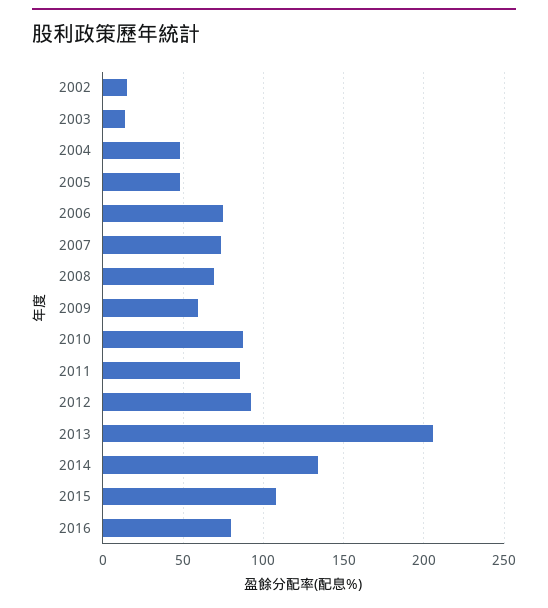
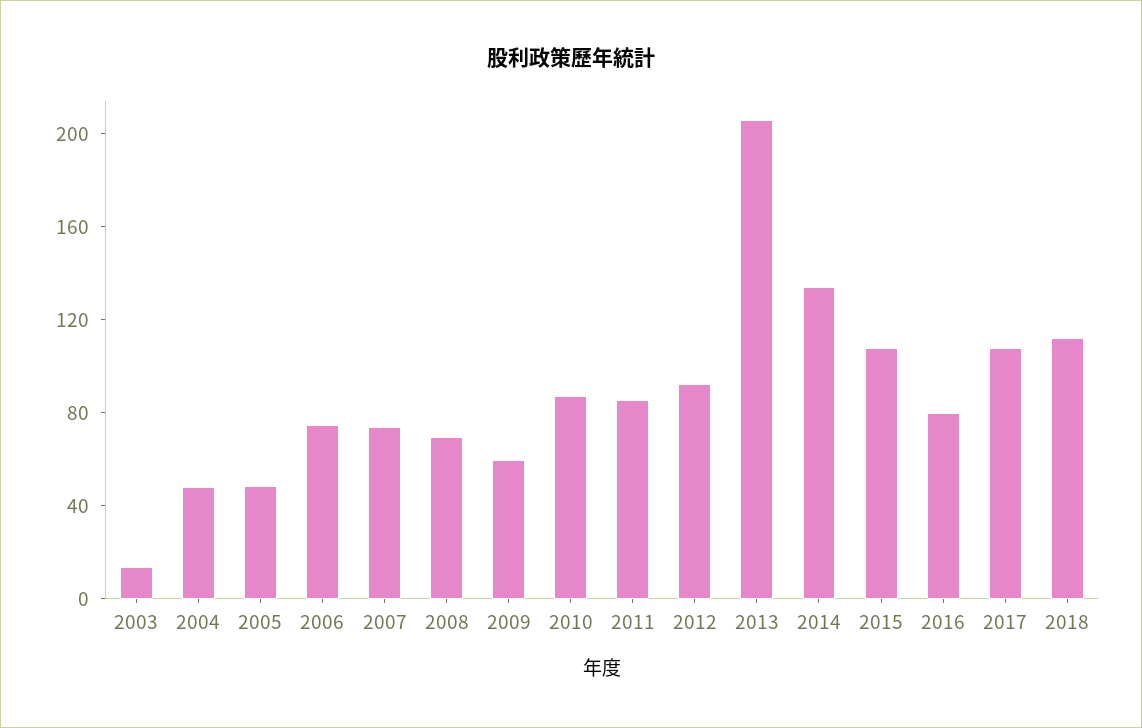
2002: 15 -> none
2017: none -> 110
2018: none -> 110

